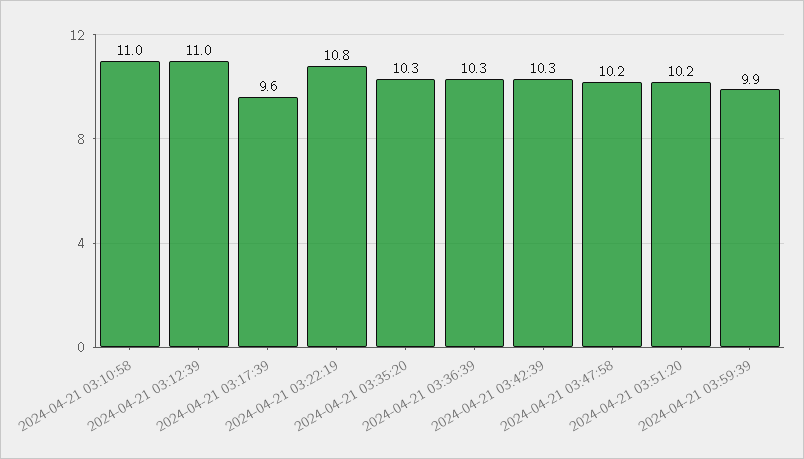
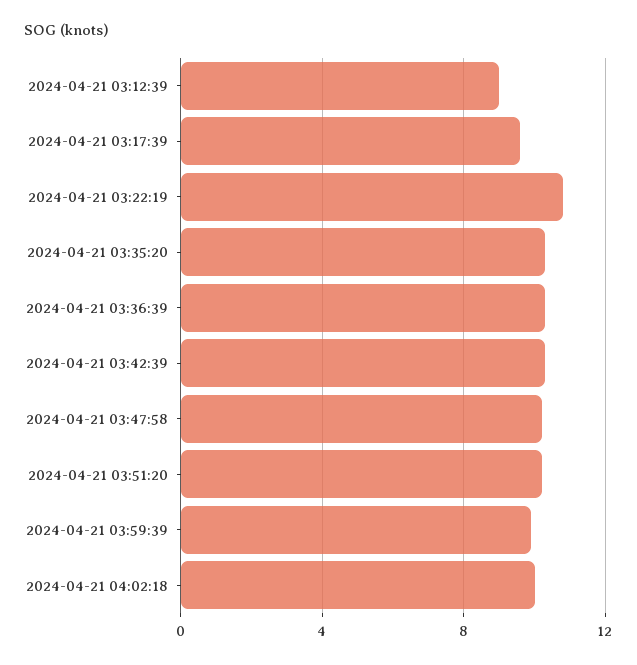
2024-04-21 03:10:58: 11 -> none
2024-04-21 03:12:39: 11 -> 9
2024-04-21 04:02:18: none -> 10

